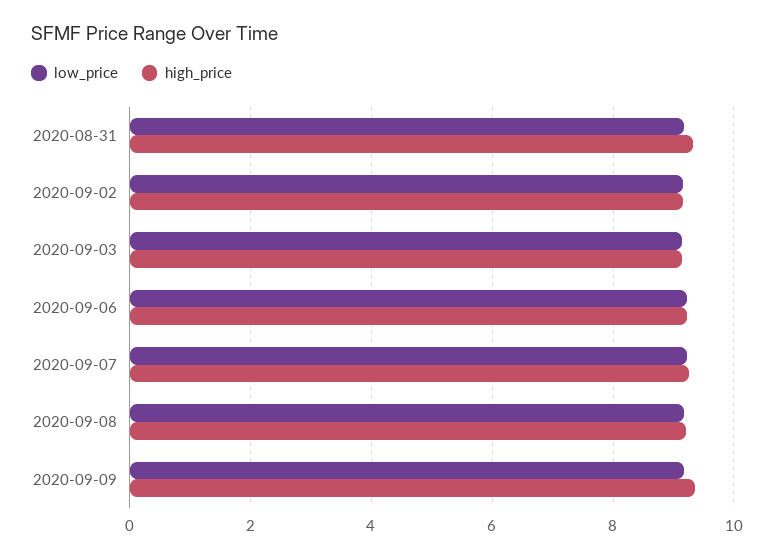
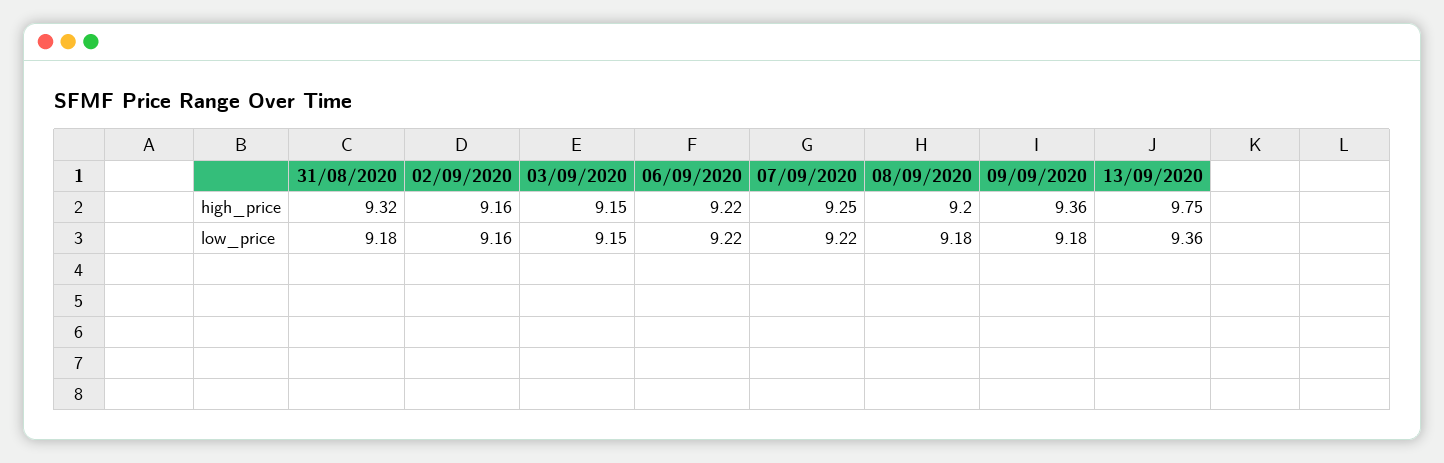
high_price, 13/09/2020: none -> 9.75
low_price, 13/09/2020: none -> 9.36

